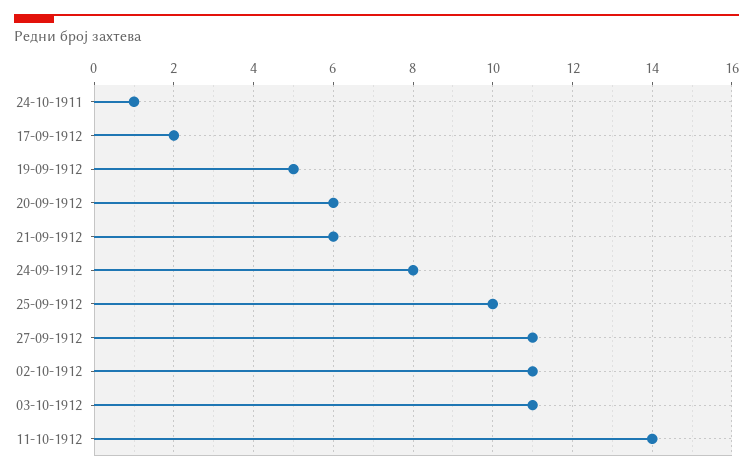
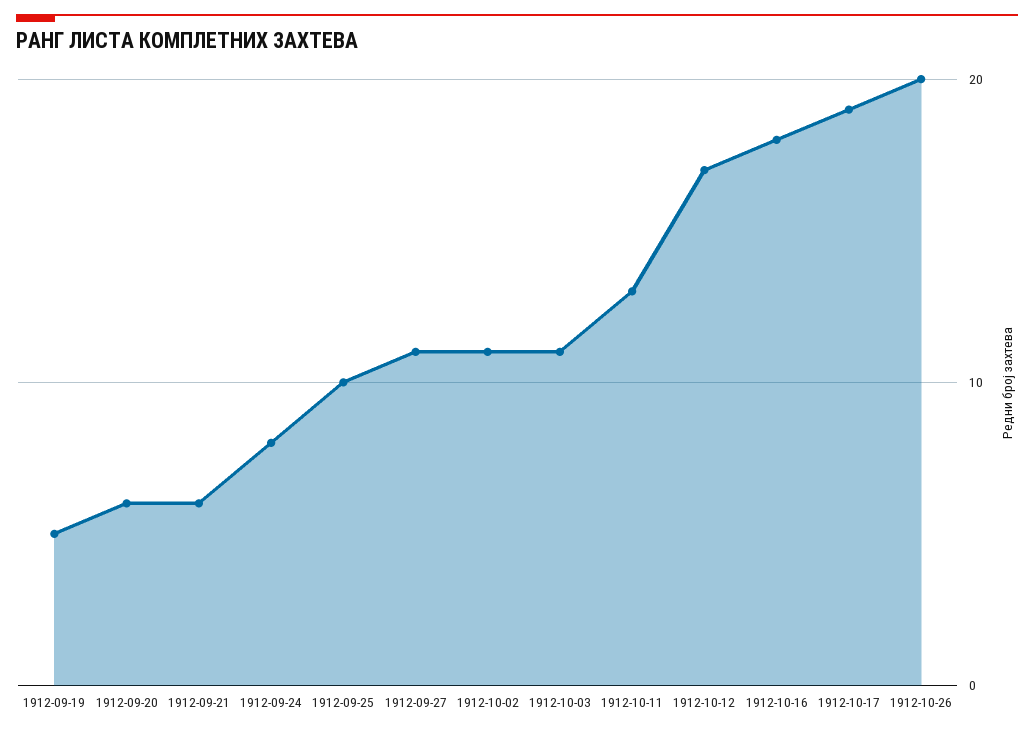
24-10-1911: 1 -> none
17-09-1912: 2 -> none
11-10-1912: 14 -> 13
1912-10-12: none -> 17
1912-10-16: none -> 18
1912-10-17: none -> 19
1912-10-26: none -> 20

